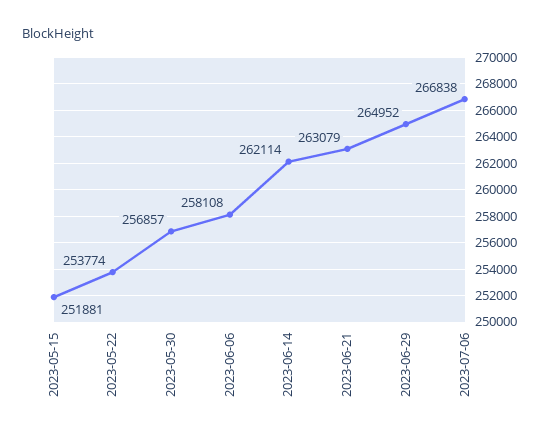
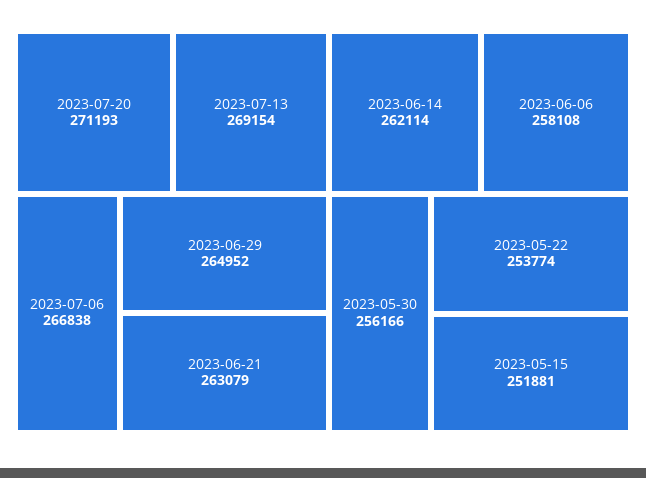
2023-05-30: 256857 -> 256166
2023-07-20: none -> 271193
2023-07-13: none -> 269154

